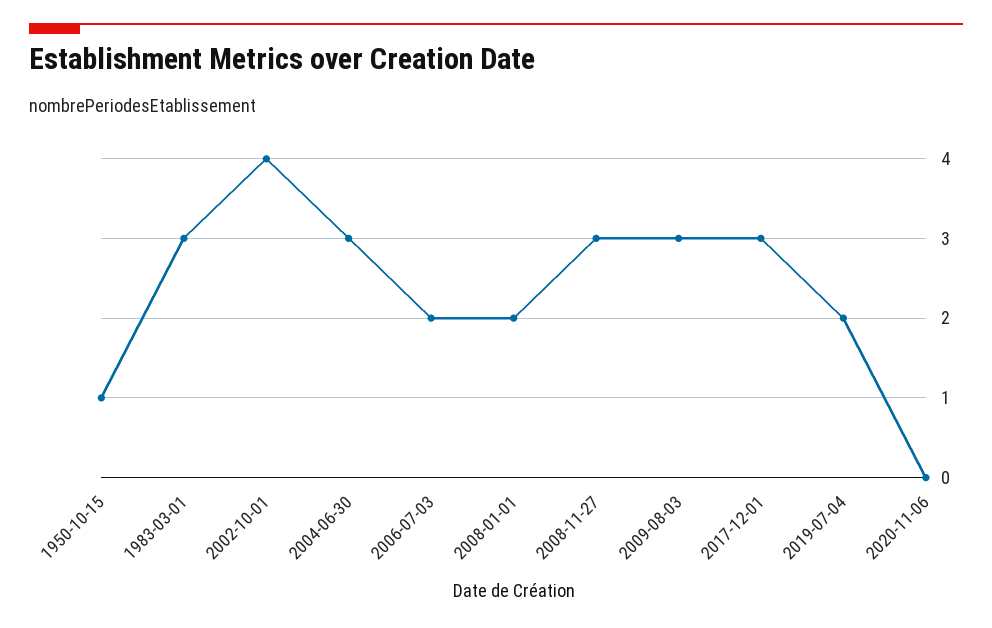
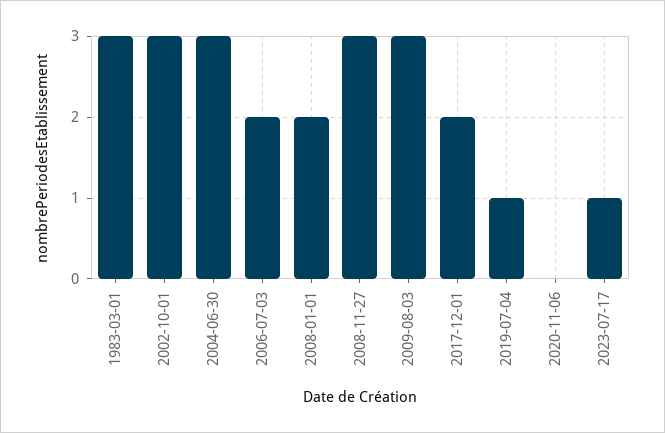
1950-10-15: 1 -> none
2002-10-01: 4 -> 3
2017-12-01: 3 -> 2
2019-07-04: 2 -> 1
2023-07-17: none -> 1

